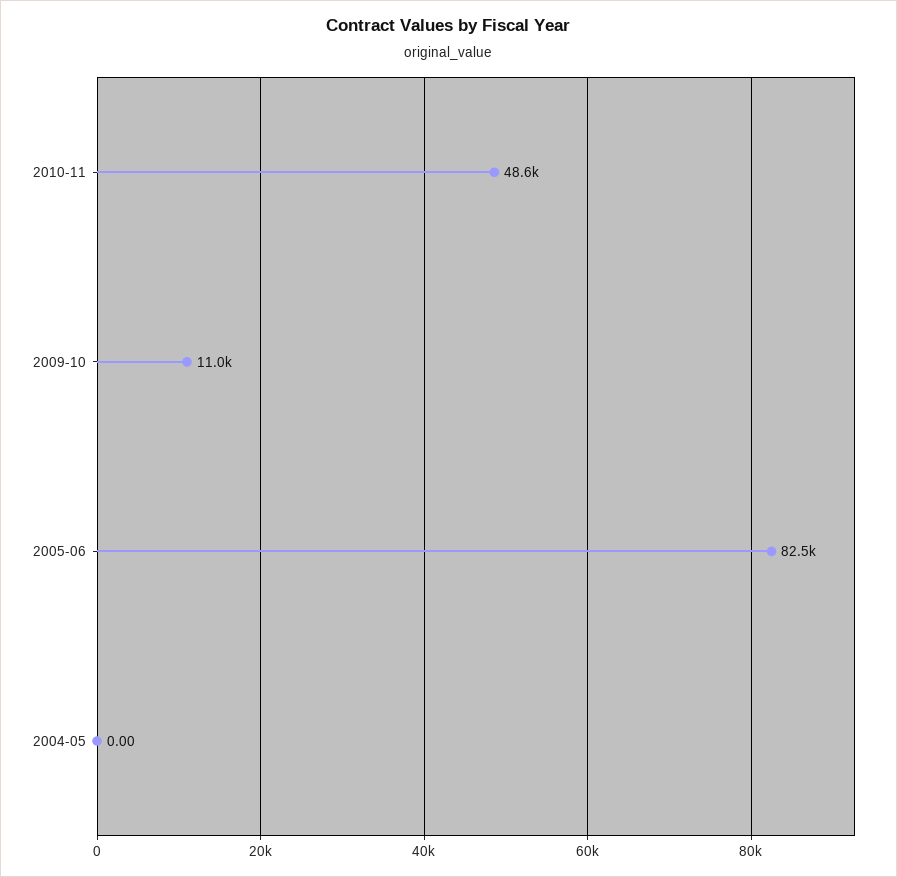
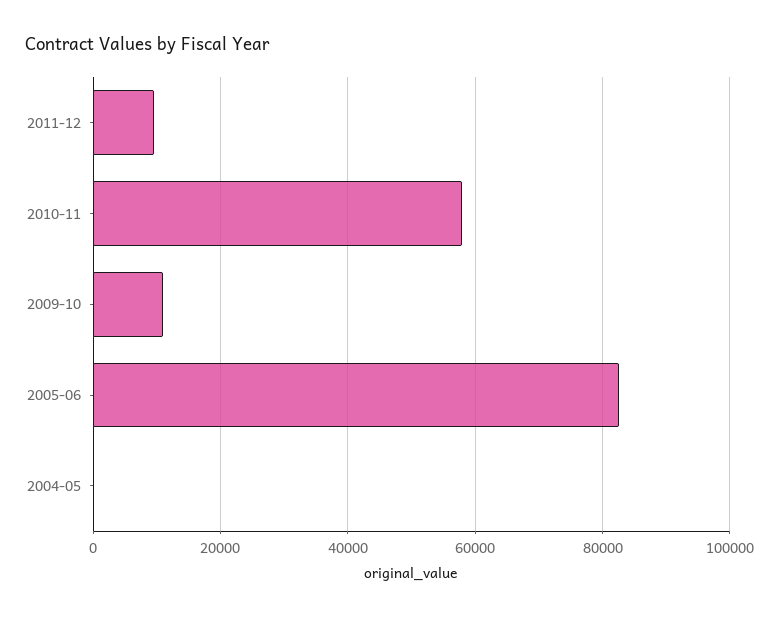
2010-11: 48600 -> 58000
2011-12: none -> 10000

